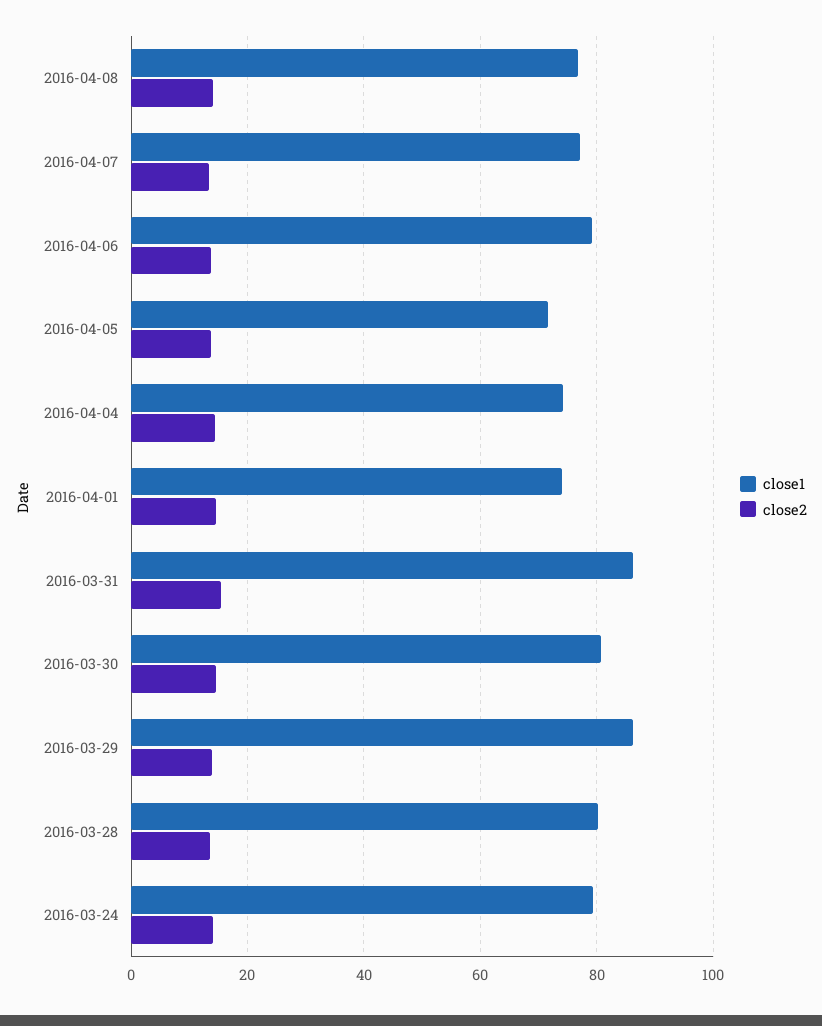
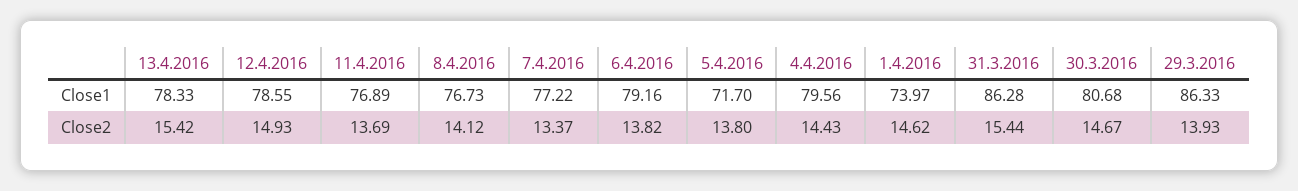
close1, 2016-04-04: 74 -> 79.56
close1, 2016-03-28: 80 -> none
close2, 2016-03-28: 14 -> none
close1, 2016-03-24: 80 -> none
close2, 2016-03-24: 14 -> none
close1, 13.4.2016: none -> 78.33
close1, 12.4.2016: none -> 78.55
close1, 11.4.2016: none -> 76.89
close2, 13.4.2016: none -> 15.42
close2, 12.4.2016: none -> 14.93
close2, 11.4.2016: none -> 13.69

